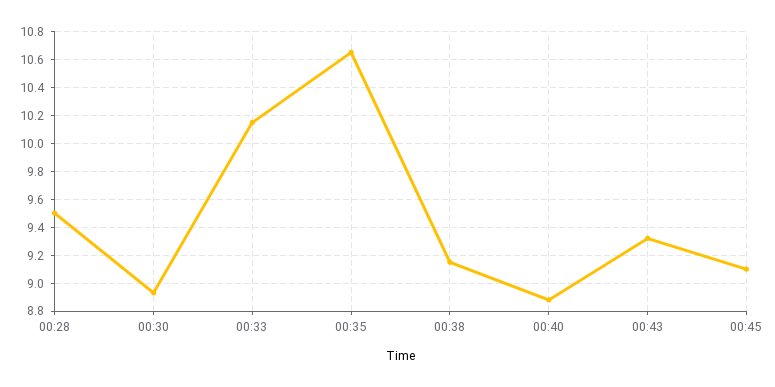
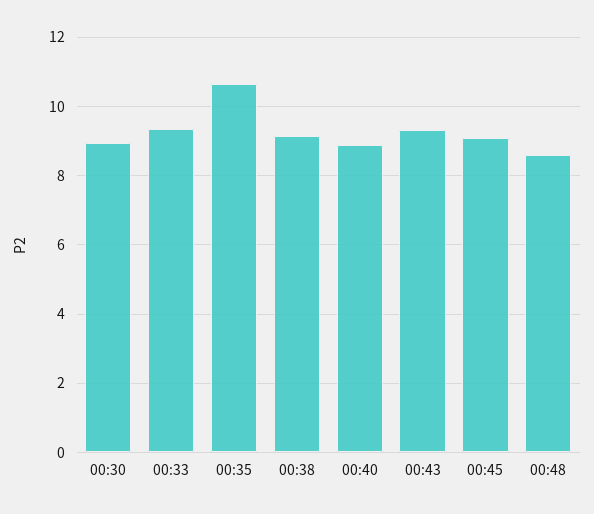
00:28: 9.5 -> none
00:33: 10.15 -> 9.4
00:48: none -> 8.6

